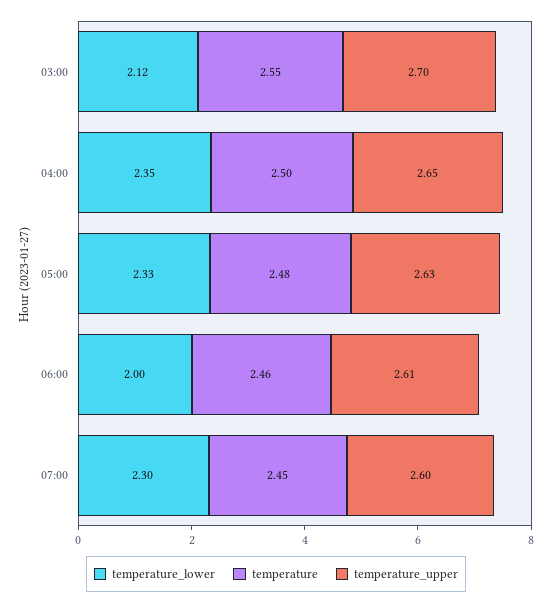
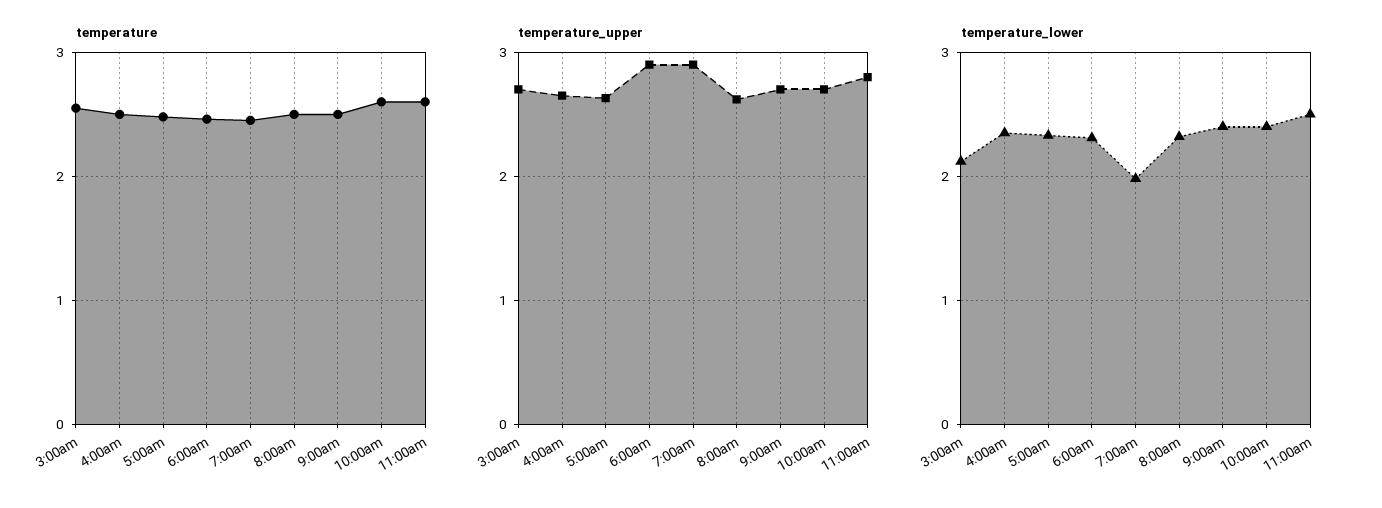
temperature_lower, 06:00: 2 -> 2.3
temperature_upper, 06:00: 2.61 -> 2.9
temperature_lower, 07:00: 2.3 -> 2
temperature_upper, 07:00: 2.6 -> 2.9
temperature, 8:00am: none -> 2.5
temperature, 9:00am: none -> 2.5
temperature, 10:00am: none -> 2.6
temperature, 11:00am: none -> 2.6
temperature_upper, 8:00am: none -> 2.6
temperature_upper, 9:00am: none -> 2.7
temperature_upper, 10:00am: none -> 2.7
temperature_upper, 11:00am: none -> 2.8
temperature_lower, 8:00am: none -> 2.3
temperature_lower, 9:00am: none -> 2.4
temperature_lower, 10:00am: none -> 2.4
temperature_lower, 11:00am: none -> 2.5

